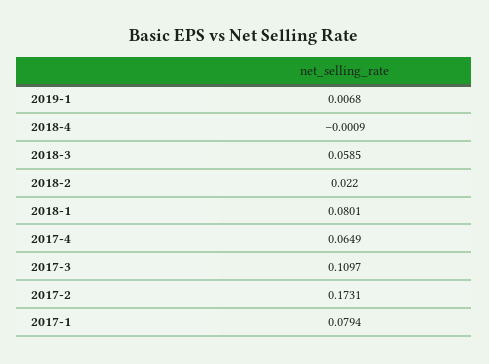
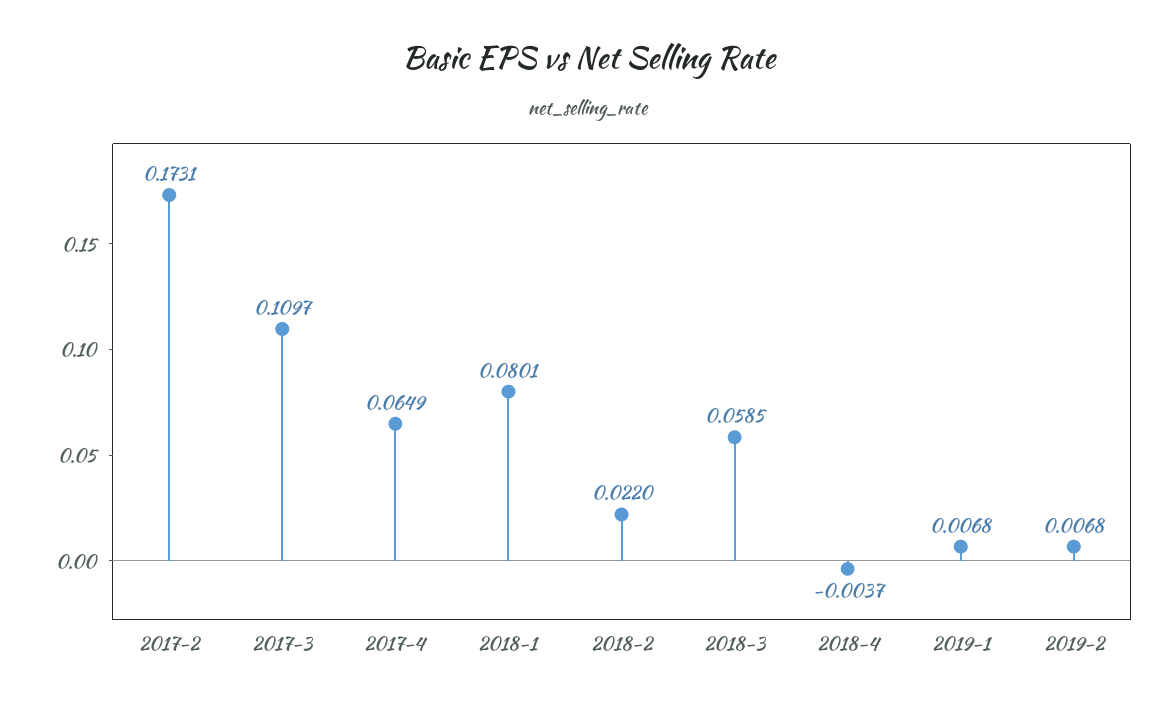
2018-4: -0.0009 -> -0.0037
2017-1: 0.0794 -> none
2019-2: none -> 0.0068

